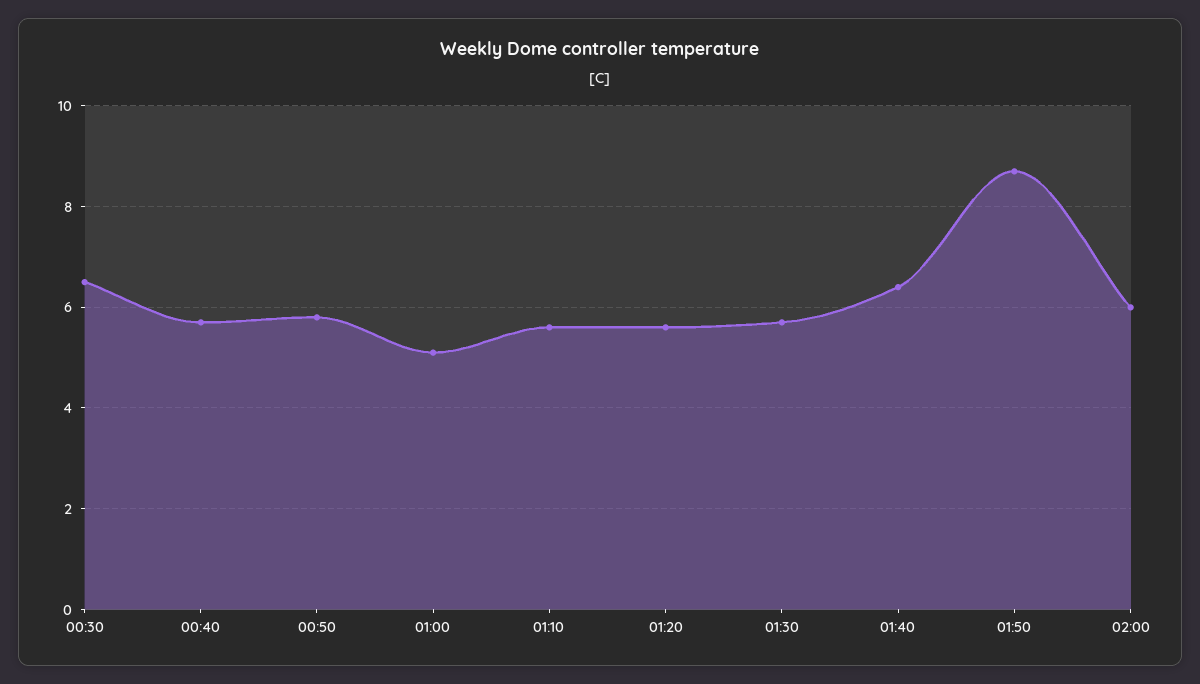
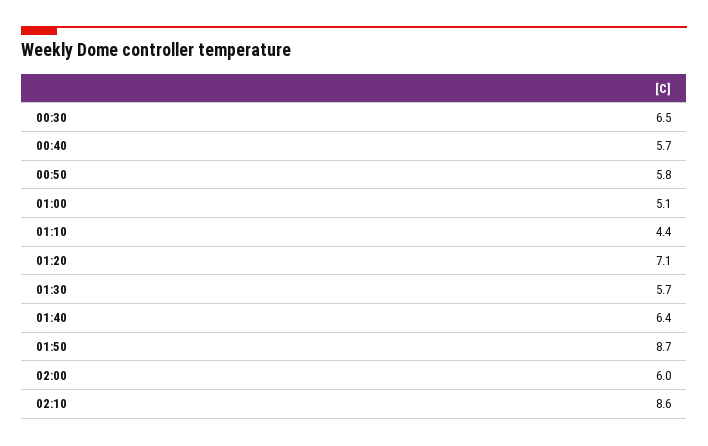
01:10: 5.5 -> 4.4
01:20: 5.5 -> 7.1
02:10: none -> 8.6

